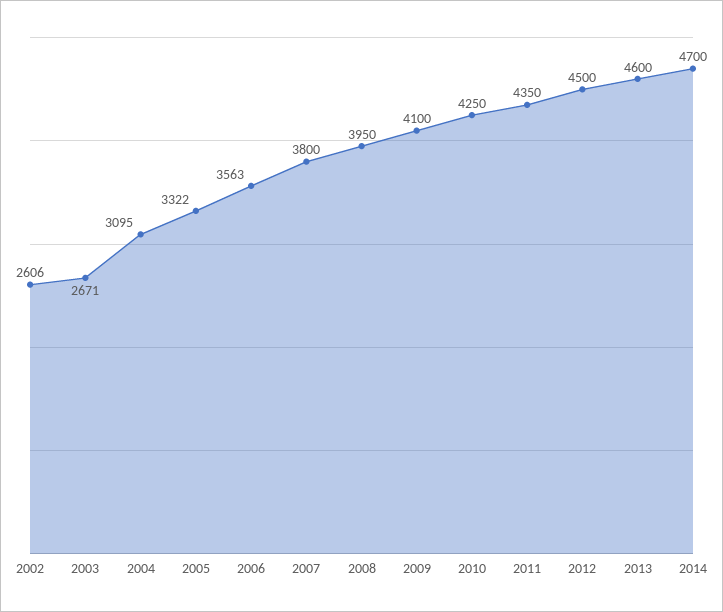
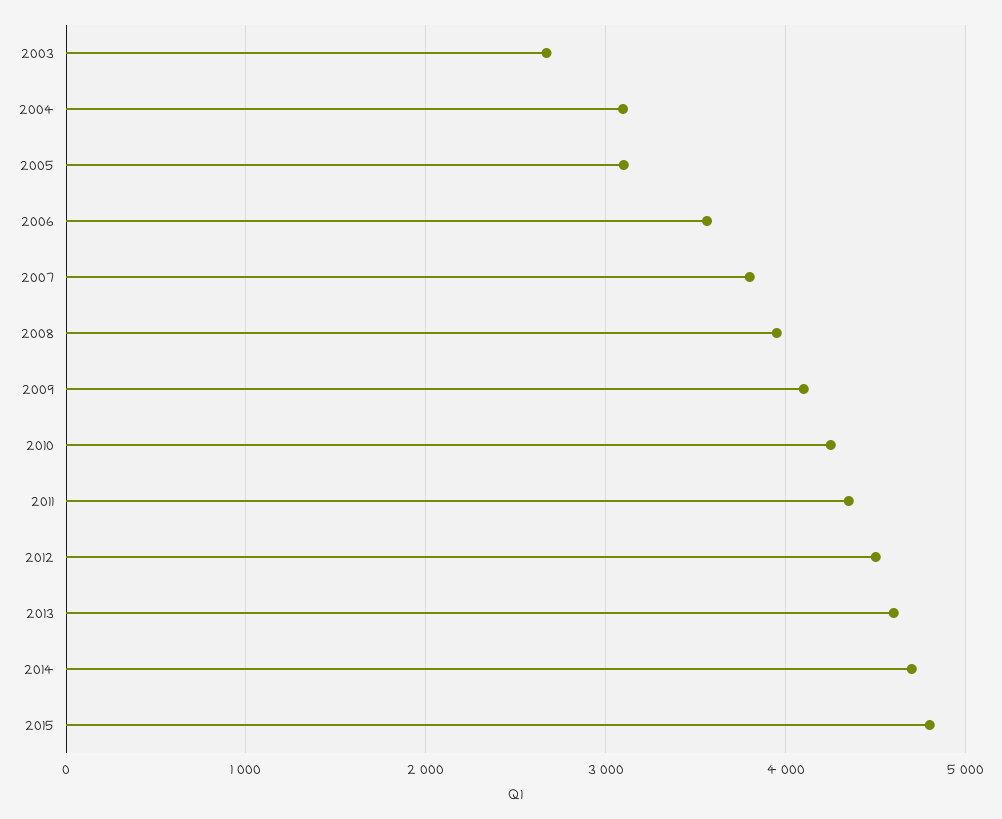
2002: 2606 -> none
2005: 3322 -> 3100
2015: none -> 4800

